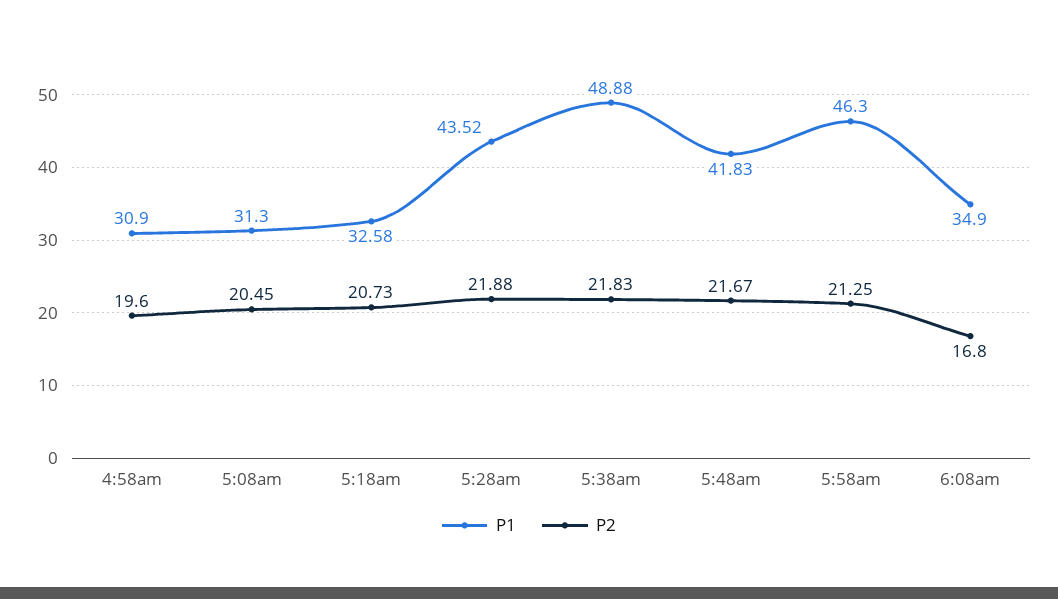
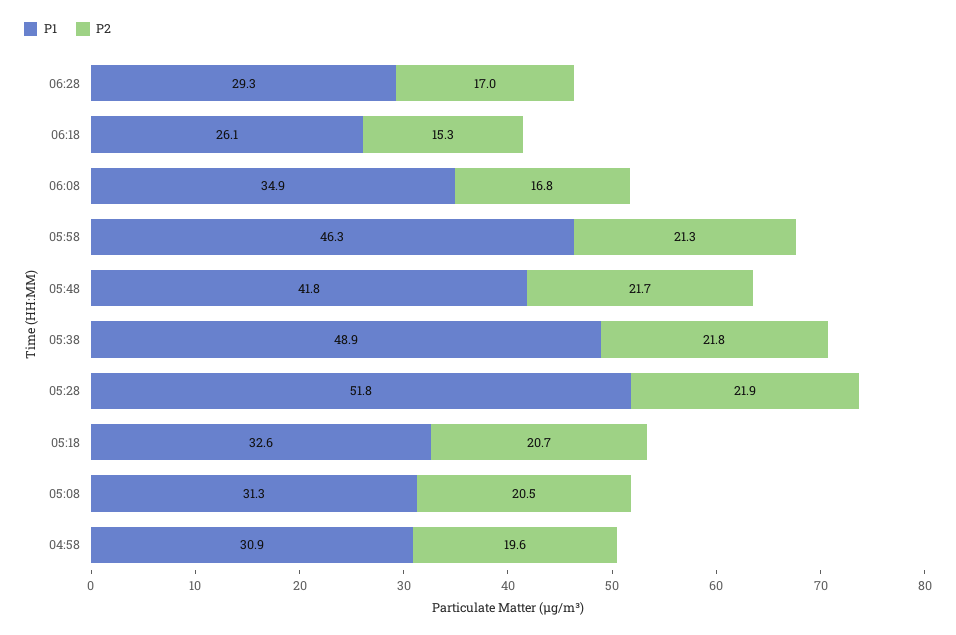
P1, 5:28am: 43.52 -> 51.8
P1, 06:28: none -> 29.3
P2, 06:28: none -> 17
P1, 06:18: none -> 26.1
P2, 06:18: none -> 15.3

